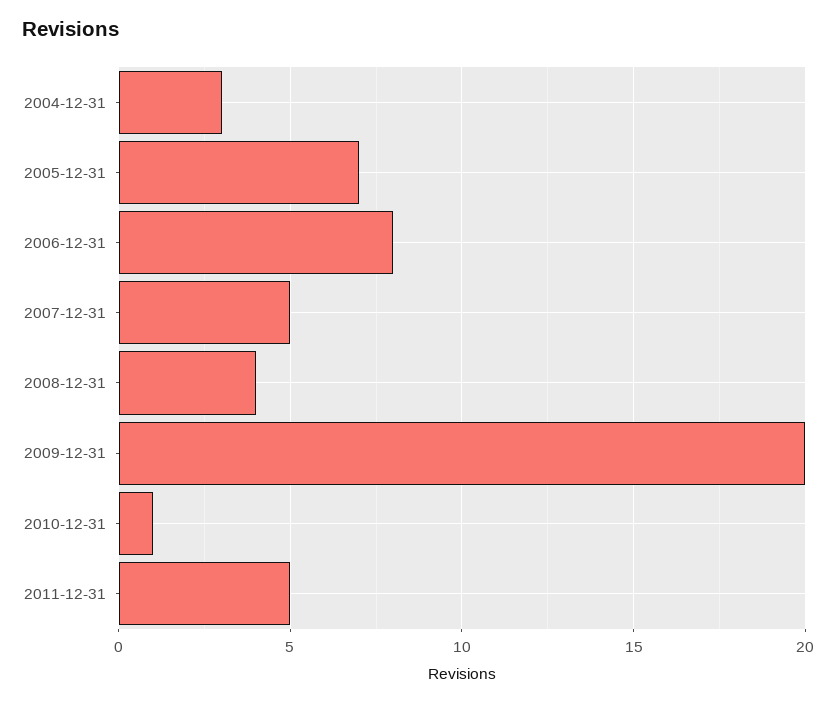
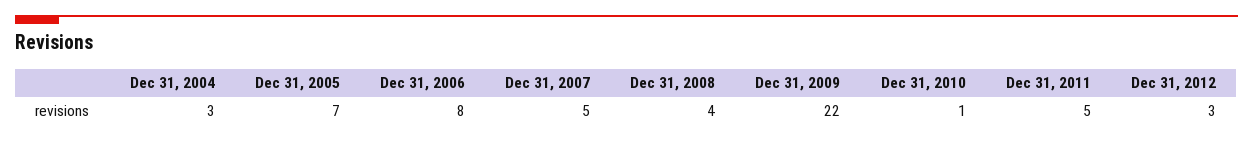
2009-12-31: 20 -> 22
Dec 31, 2012: none -> 3

